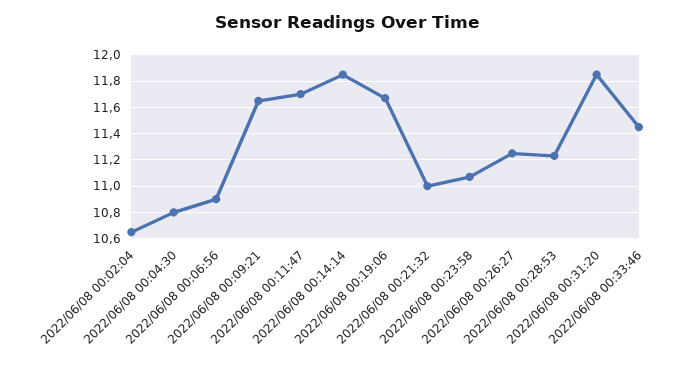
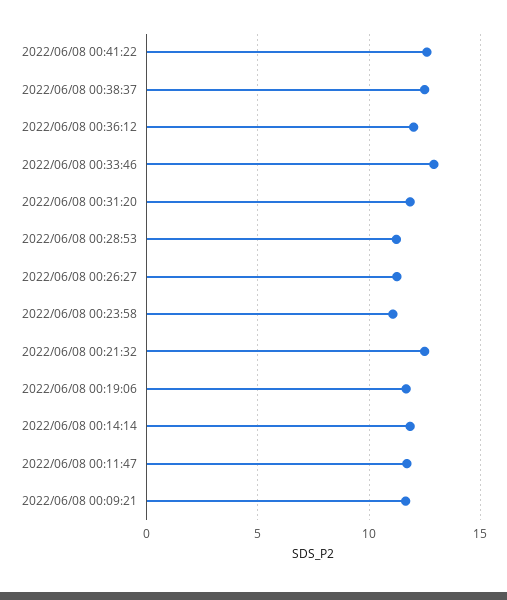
2022/06/08 00:02:04: 10.65 -> none
2022/06/08 00:04:30: 10.8 -> none
2022/06/08 00:06:56: 10.9 -> none
2022/06/08 00:21:32: 11 -> 12.5
2022/06/08 00:33:46: 11.45 -> 13
2022/06/08 00:41:22: none -> 12.5
2022/06/08 00:38:37: none -> 12.5
2022/06/08 00:36:12: none -> 12

